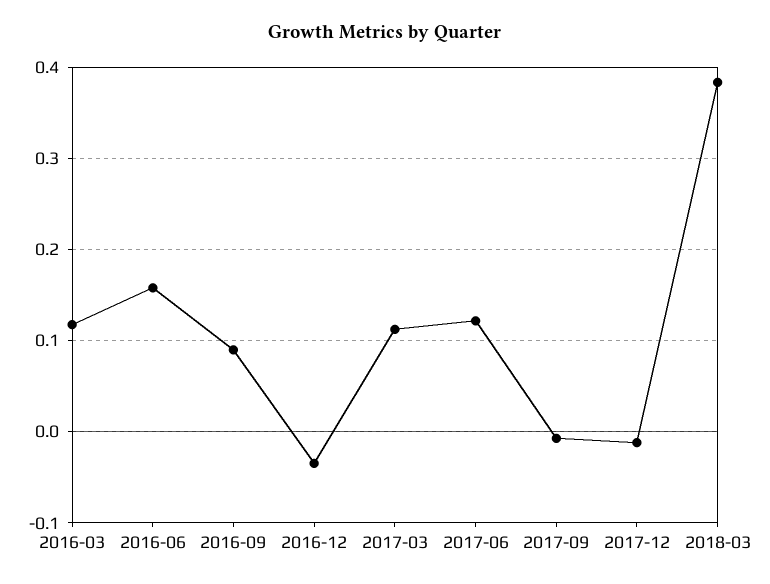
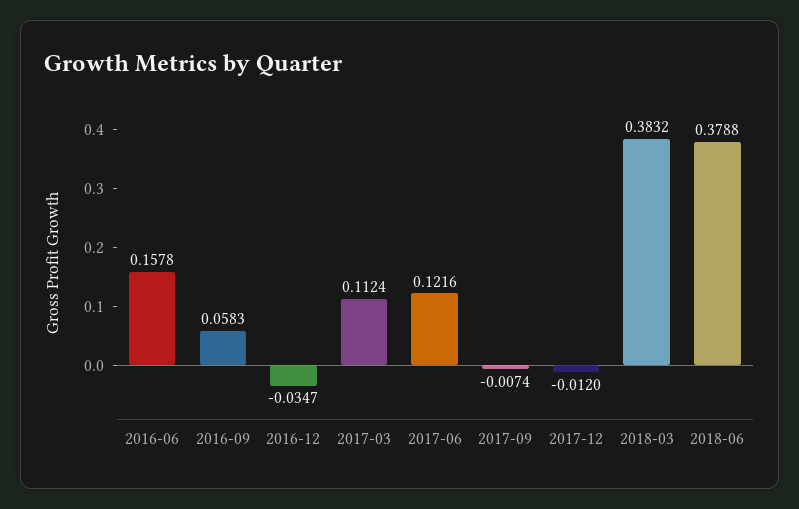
2016-03: 0.12 -> none
2016-09: 0.09 -> 0.0583
2018-06: none -> 0.3788

